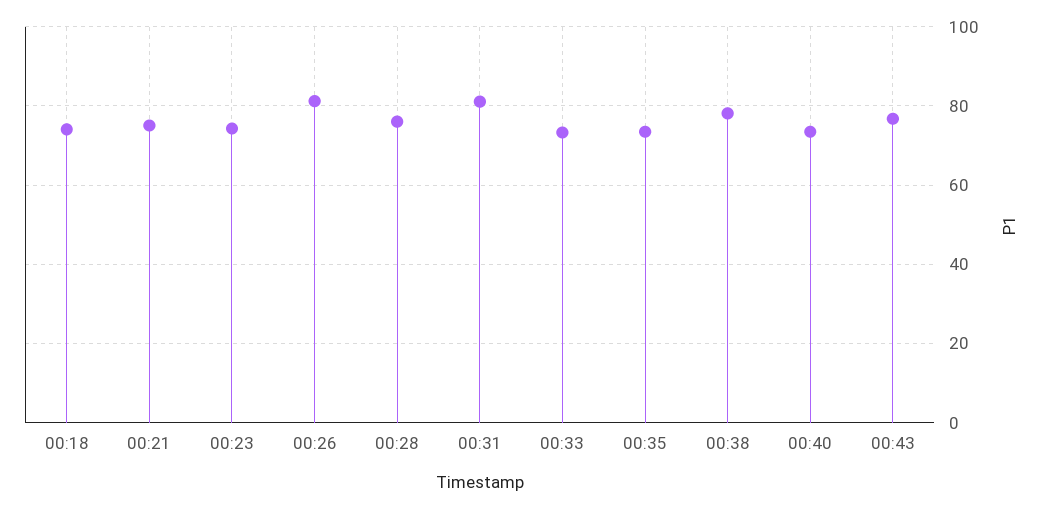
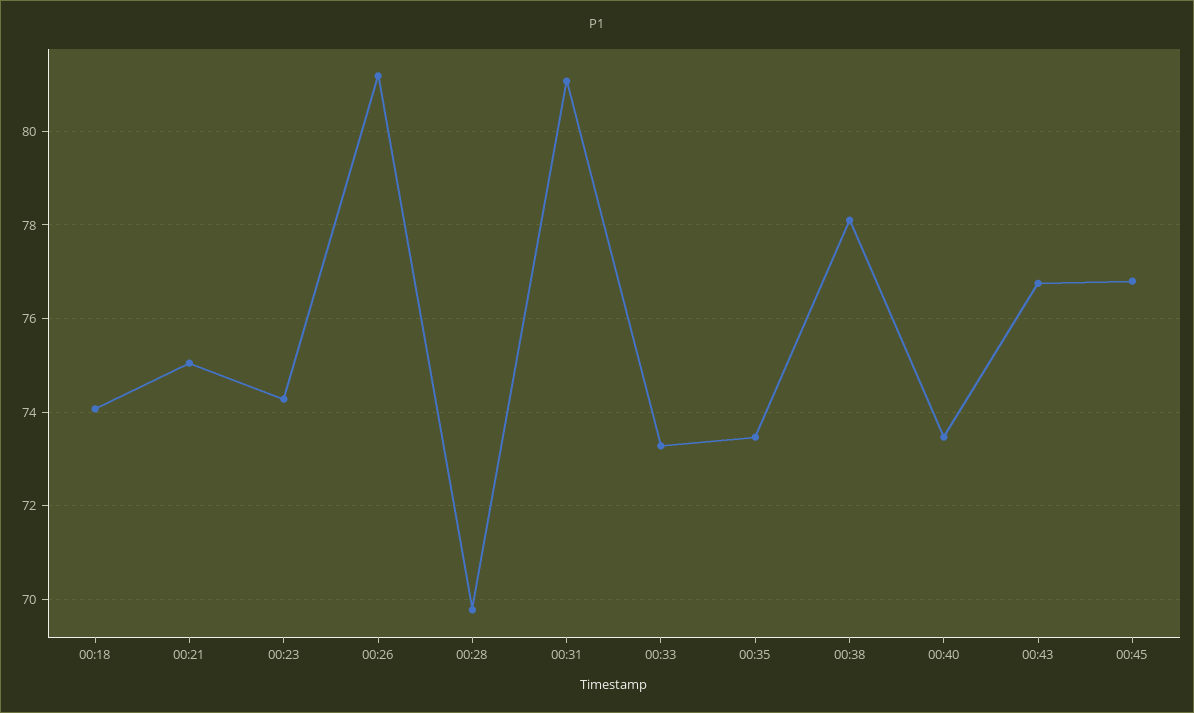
00:28: 76 -> 69.8
00:45: none -> 76.8

